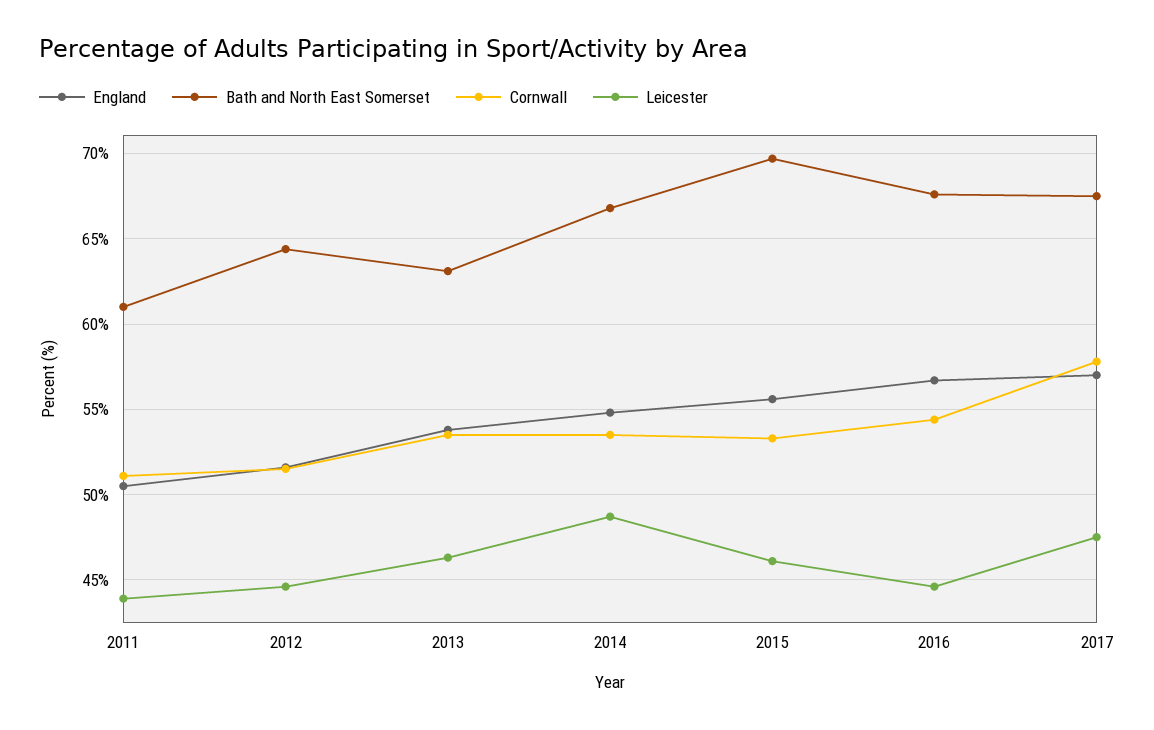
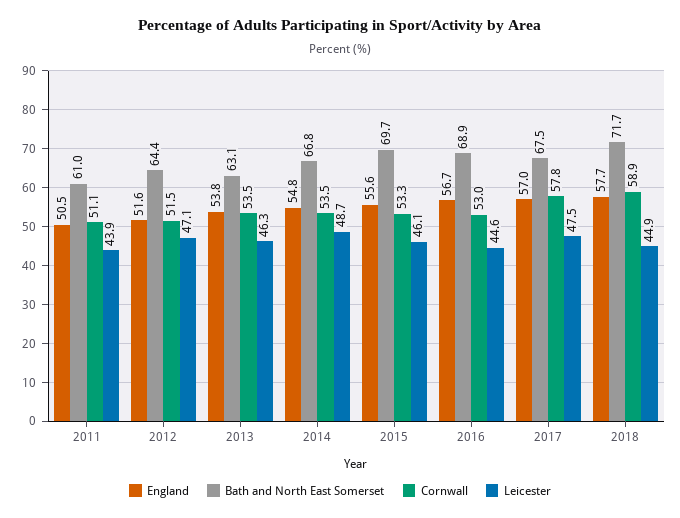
Leicester, 2012: 44.5 -> 47.1
Bath and North East Somerset, 2016: 67.5 -> 68.9
Cornwall, 2016: 54.5 -> 53
England, 2018: none -> 57.7
Bath and North East Somerset, 2018: none -> 71.7
Cornwall, 2018: none -> 58.9
Leicester, 2018: none -> 44.9

